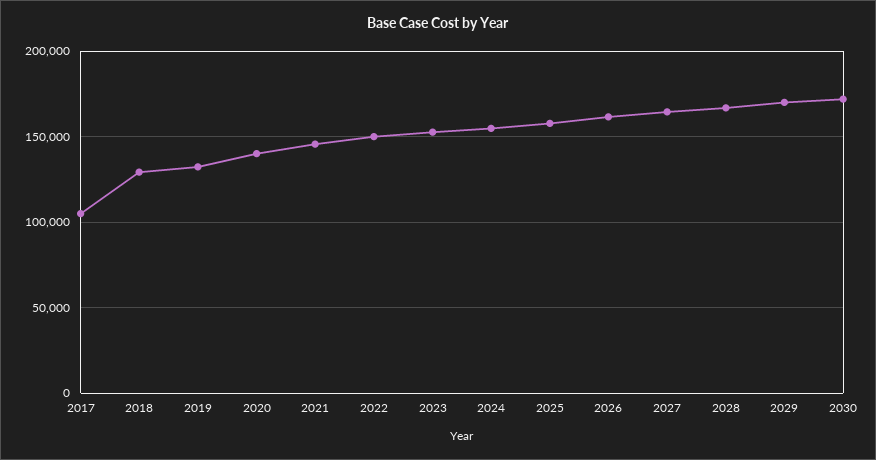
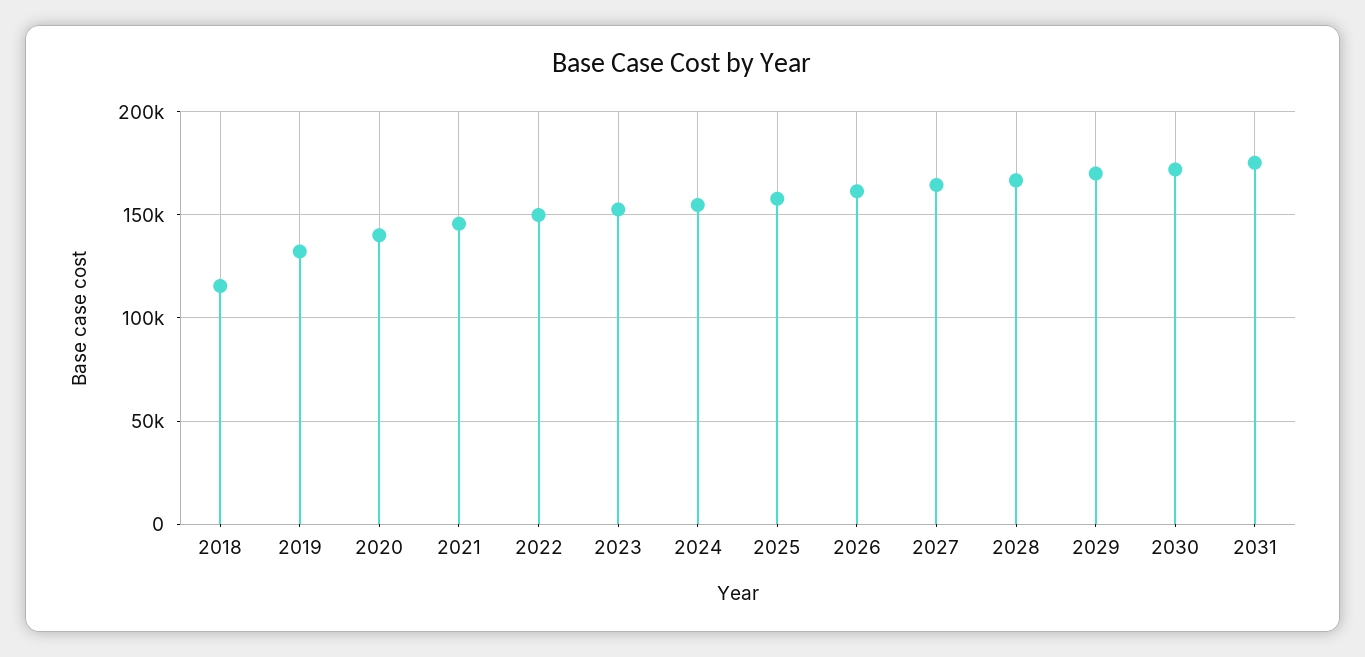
2017: 105000 -> none
2018: 130000 -> 115000
2031: none -> 175000

